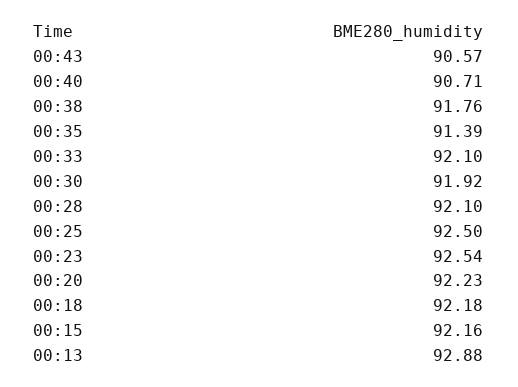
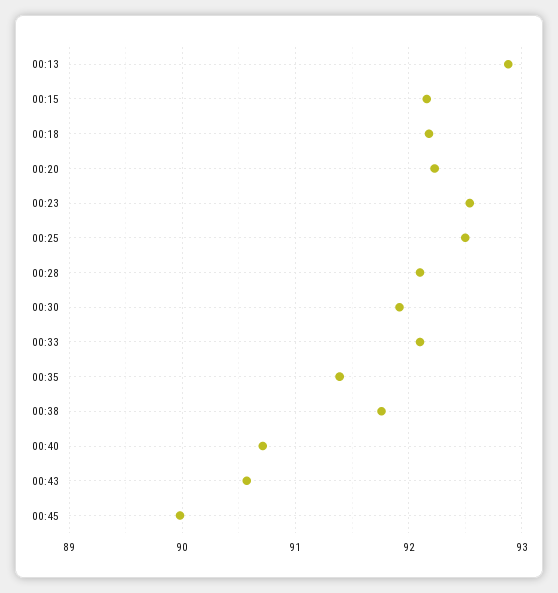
00:45: none -> 90

